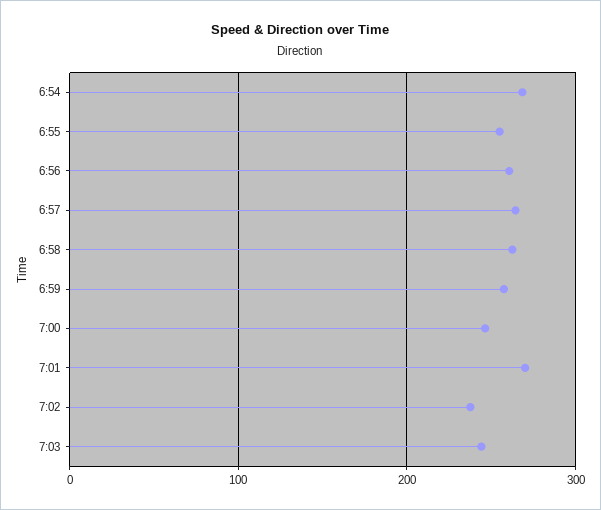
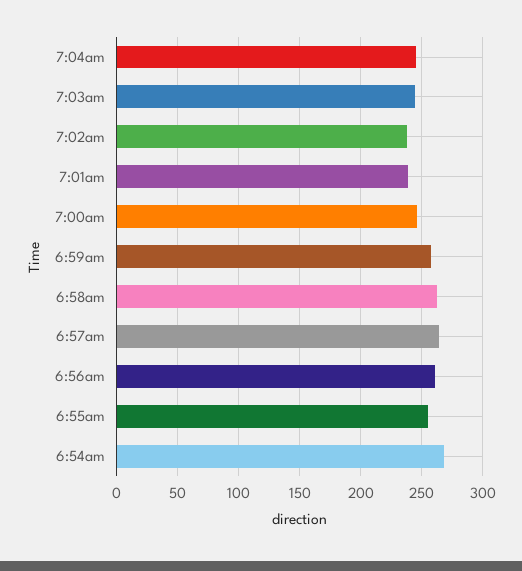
7:01: 270 -> 240
7:04am: none -> 245

